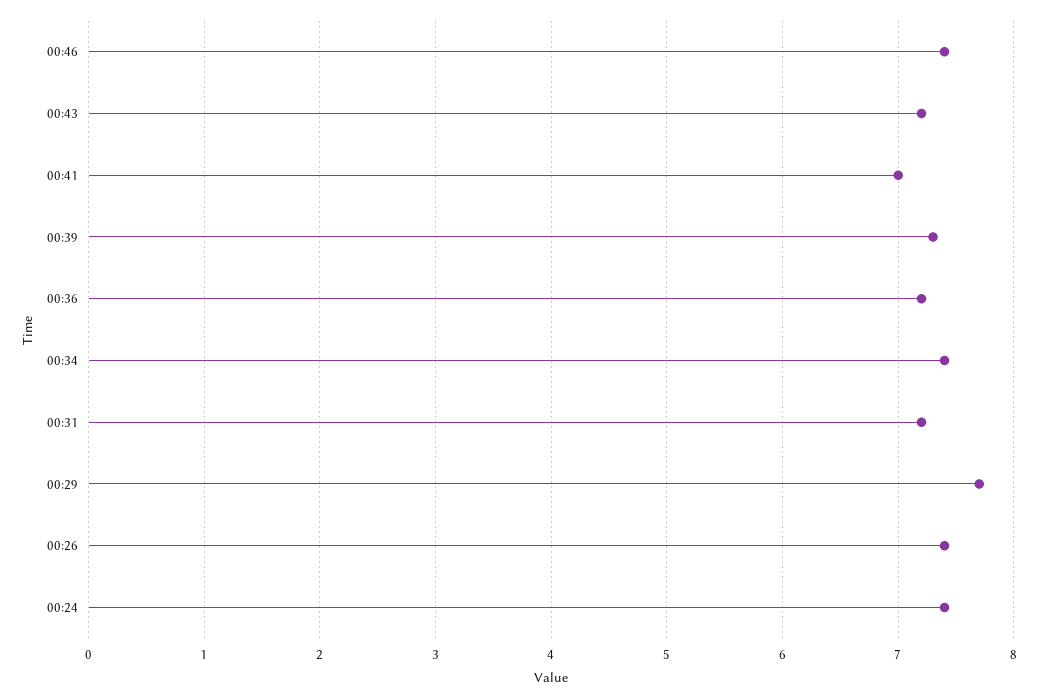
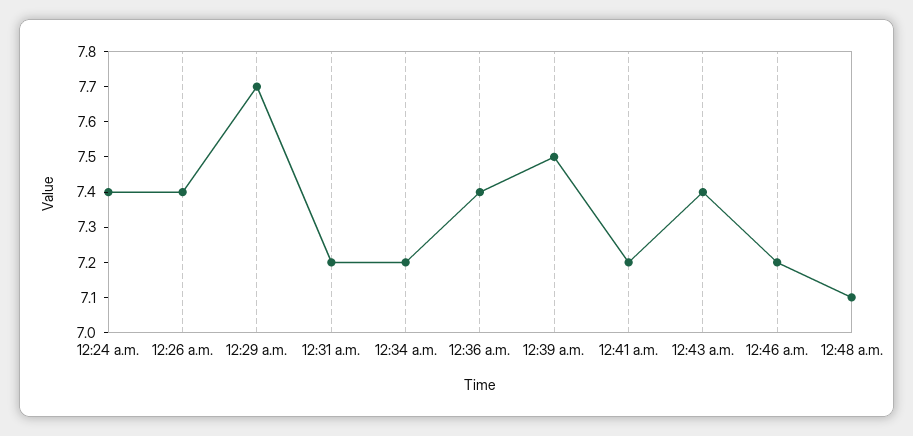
00:46: 7.4 -> 7.2
00:43: 7.2 -> 7.4
00:41: 7 -> 7.2
00:39: 7.3 -> 7.5
00:36: 7.2 -> 7.4
00:34: 7.4 -> 7.2
12:48 a.m.: none -> 7.1

